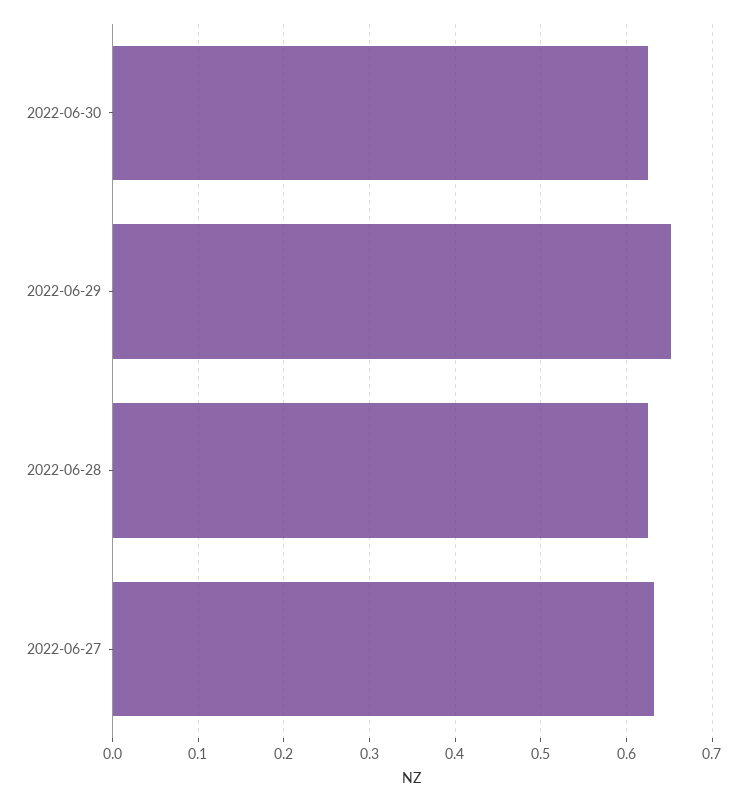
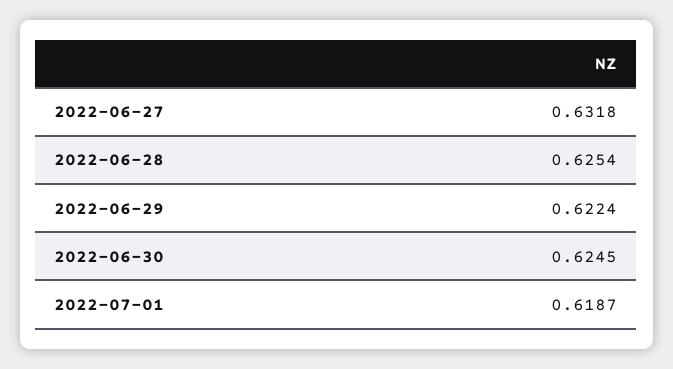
2022-06-29: 0.65 -> 0.6224
2022-07-01: none -> 0.6187

